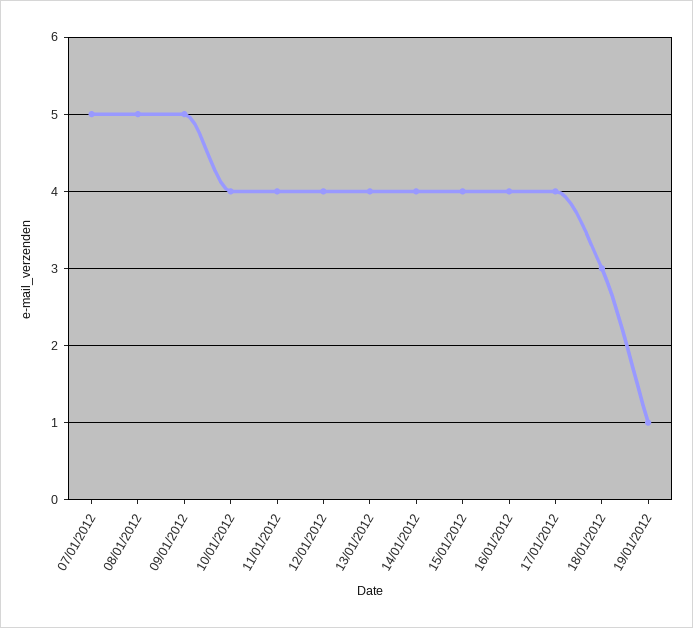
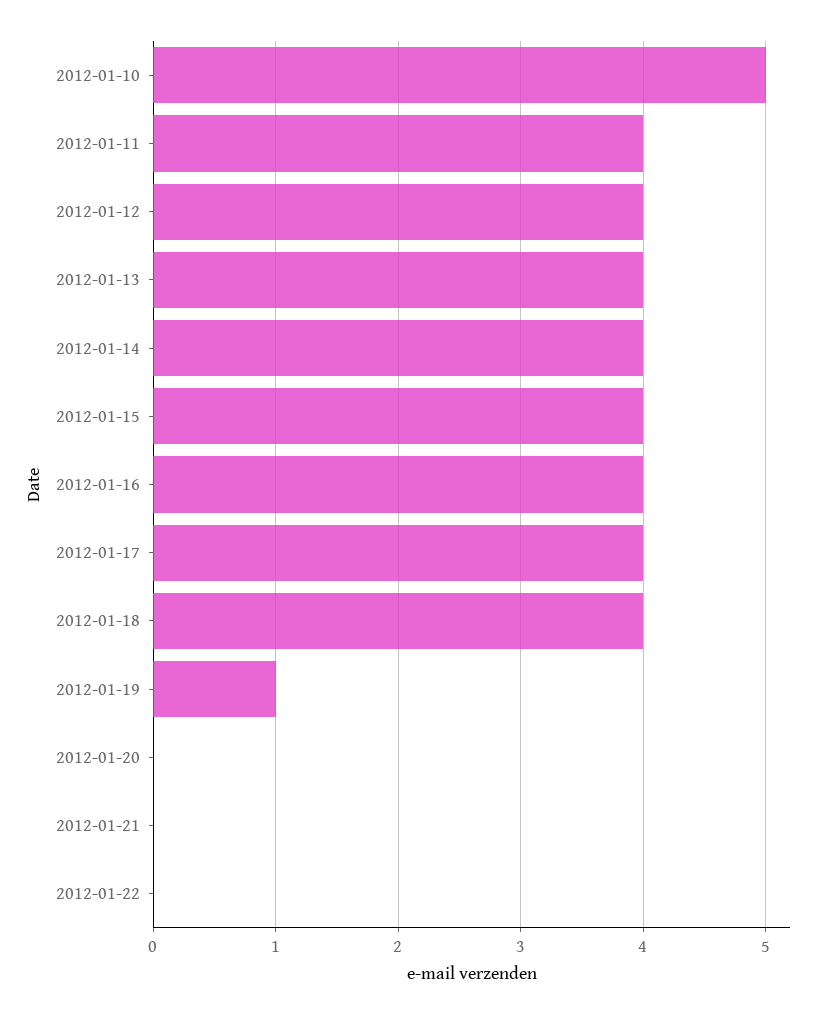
07/01/2012: 5 -> none
08/01/2012: 5 -> none
09/01/2012: 5 -> none
10/01/2012: 4 -> 5
18/01/2012: 3 -> 4
2012-01-20: none -> 0
2012-01-21: none -> 0
2012-01-22: none -> 0

